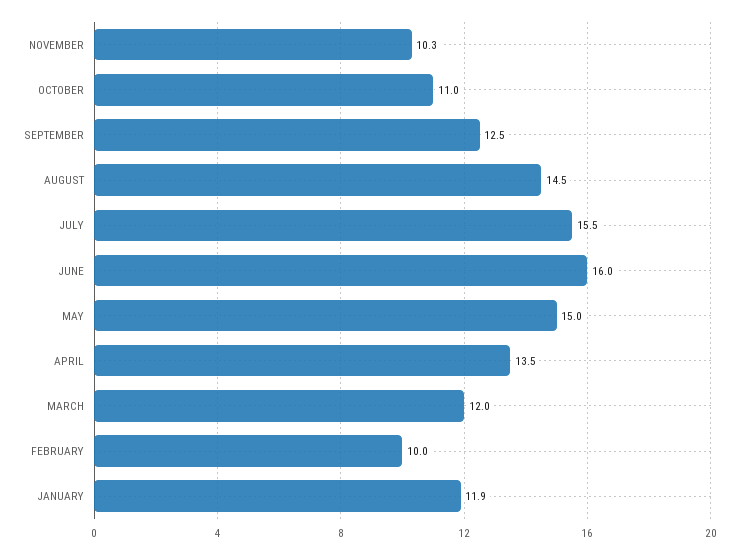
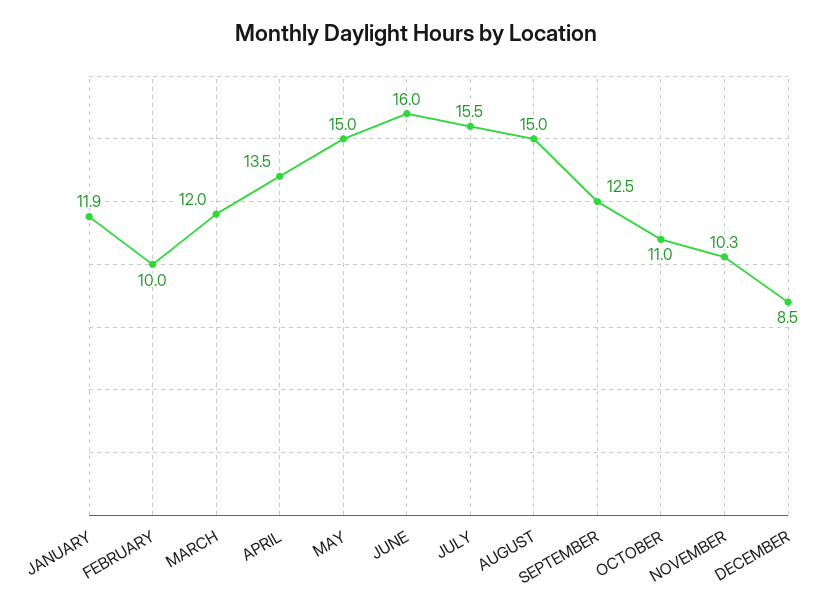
AUGUST: 14.5 -> 15
DECEMBER: none -> 8.5

